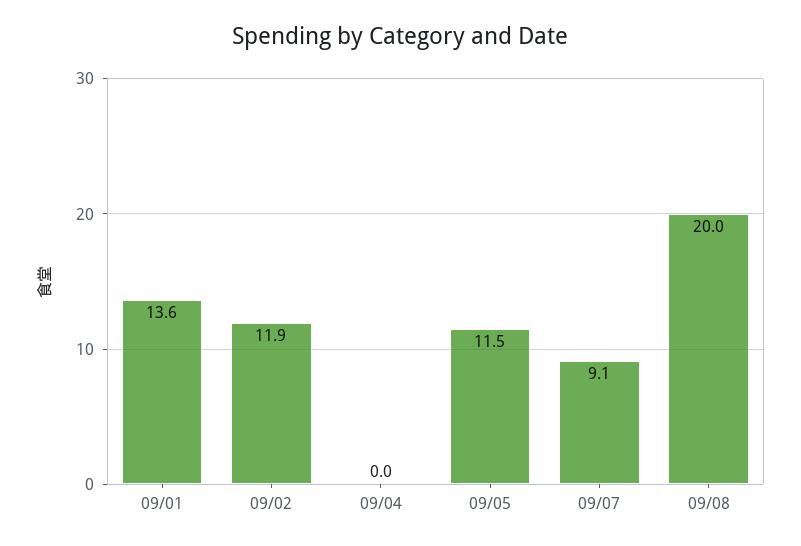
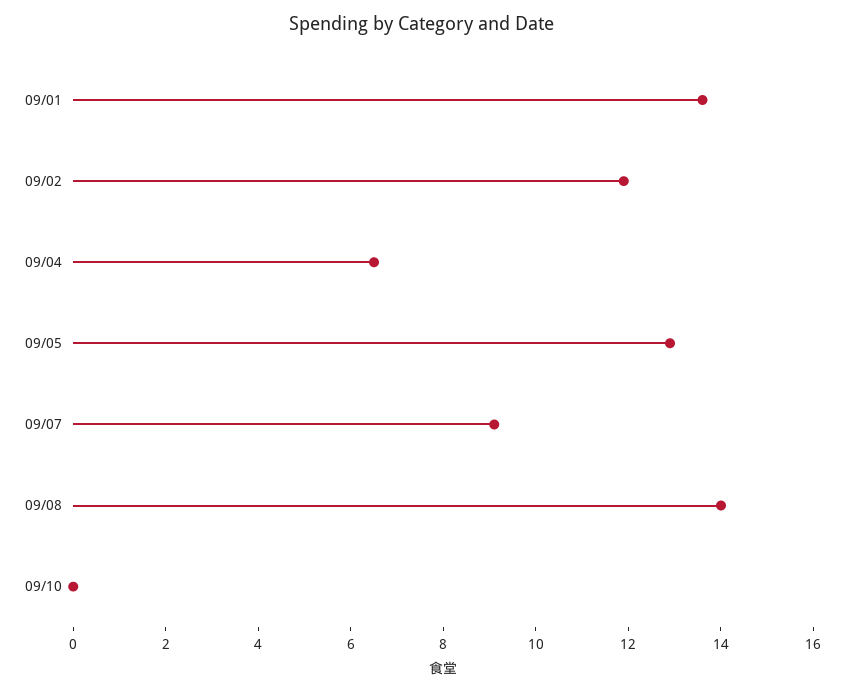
09/04: 0 -> 6.5
09/05: 11.5 -> 13
09/08: 20 -> 14
09/10: none -> 0

